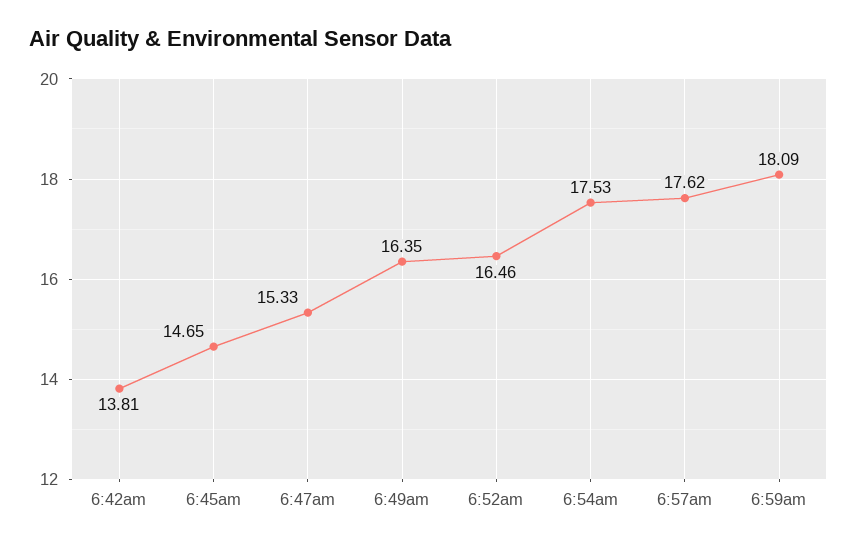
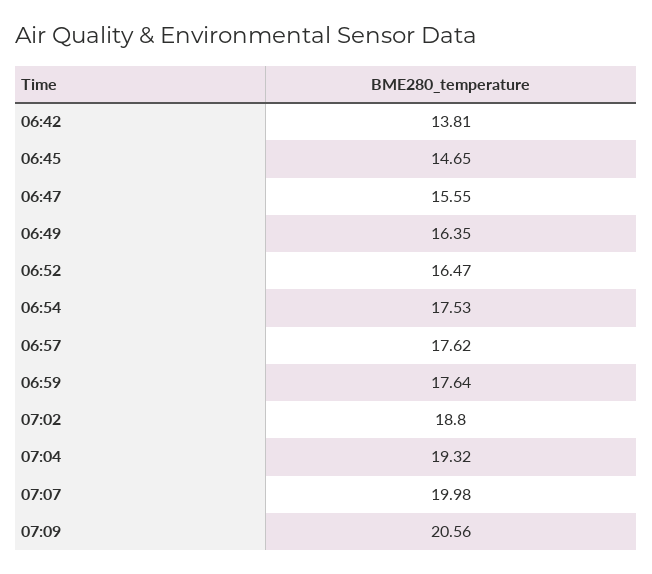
6:47am: 15.33 -> 15.55
6:52am: 16.46 -> 16.47
6:59am: 18.09 -> 17.64
07:02: none -> 18.8
07:04: none -> 19.32
07:07: none -> 19.98
07:09: none -> 20.56

